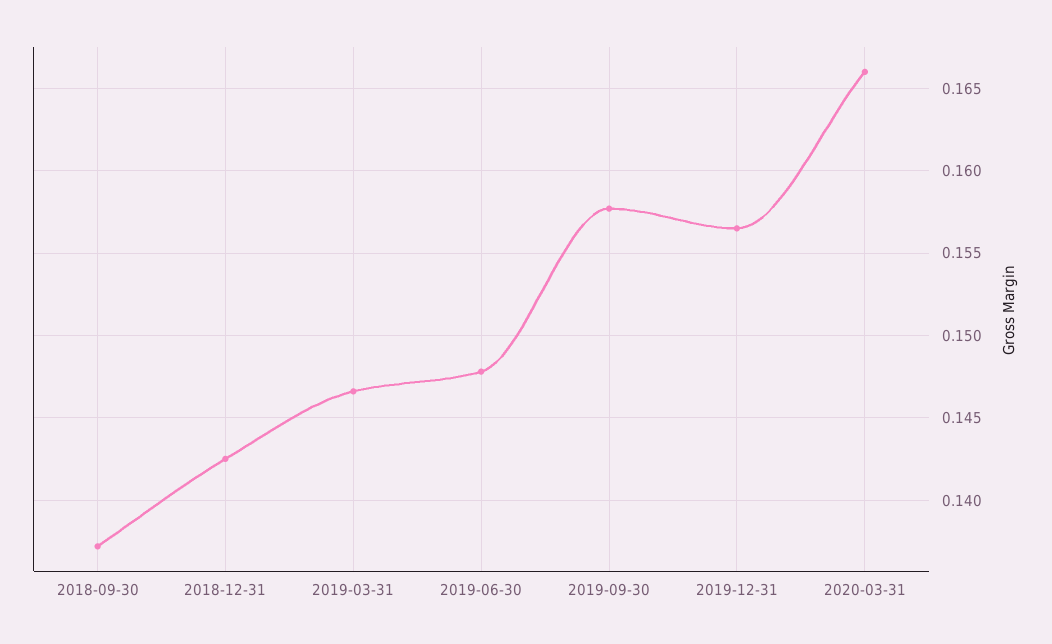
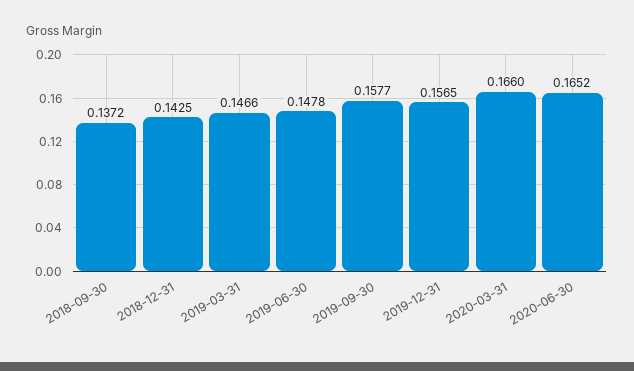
2020-06-30: none -> 0.1652

